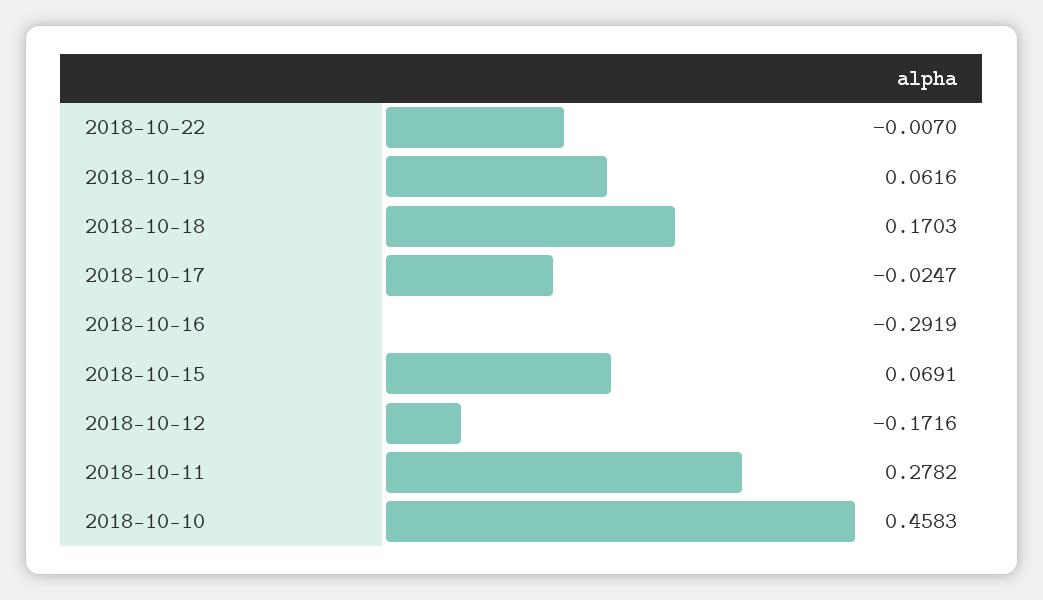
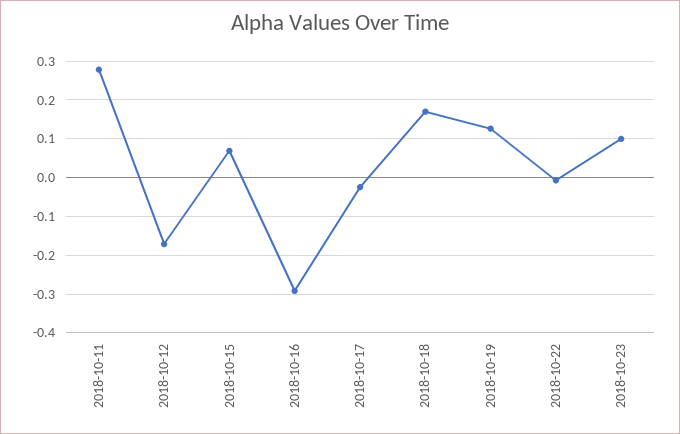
2018-10-19: 0.0616 -> 0.12
2018-10-10: 0.4583 -> none
2018-10-23: none -> 0.1

